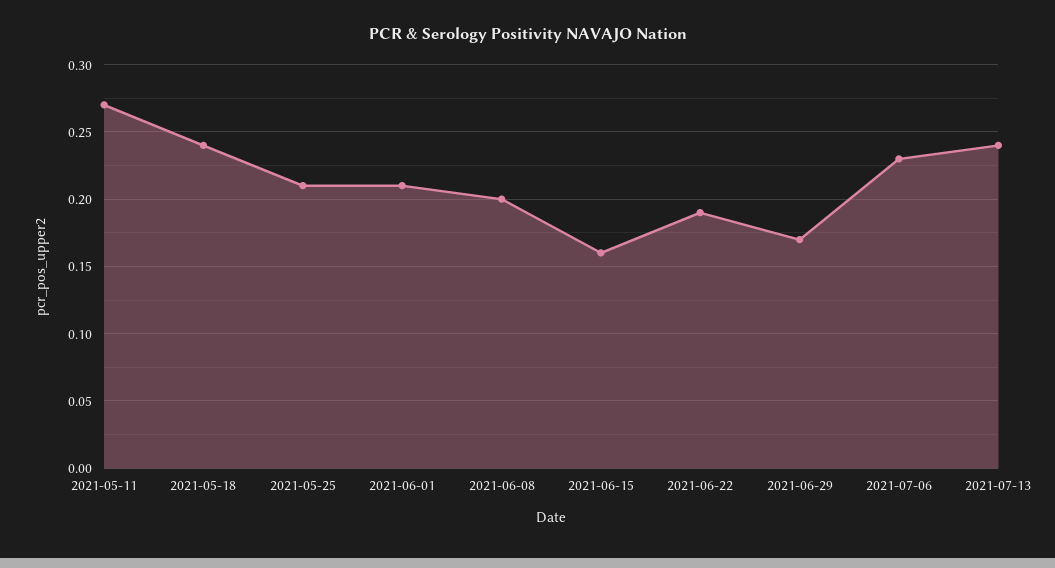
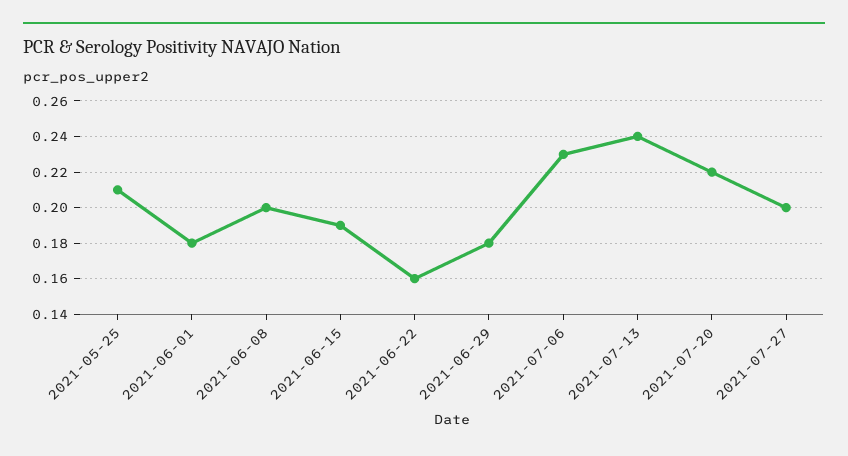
2021-05-11: 0.27 -> none
2021-05-18: 0.24 -> none
2021-06-01: 0.21 -> 0.18
2021-06-15: 0.16 -> 0.19
2021-06-22: 0.19 -> 0.16
2021-06-29: 0.17 -> 0.18
2021-07-20: none -> 0.22
2021-07-27: none -> 0.2

